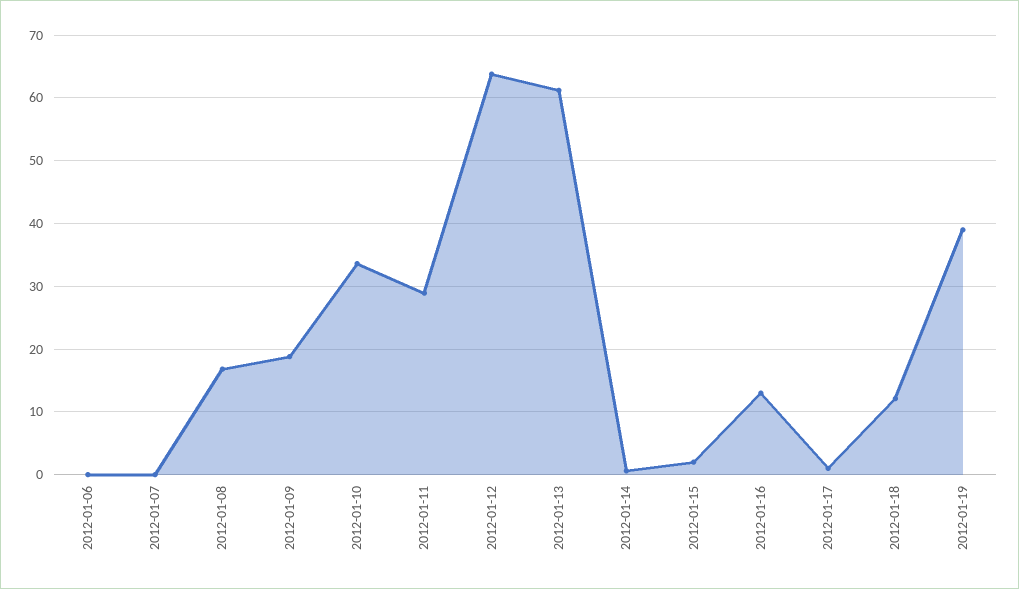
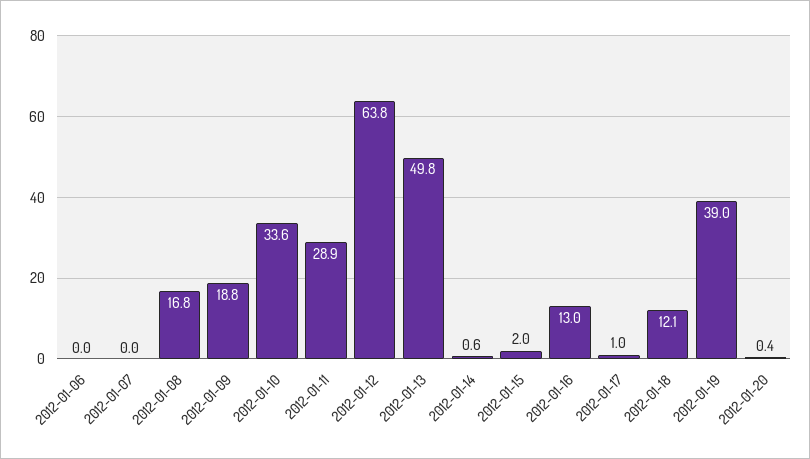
2012-01-13: 61 -> 49.8
2012-01-20: none -> 0.4

